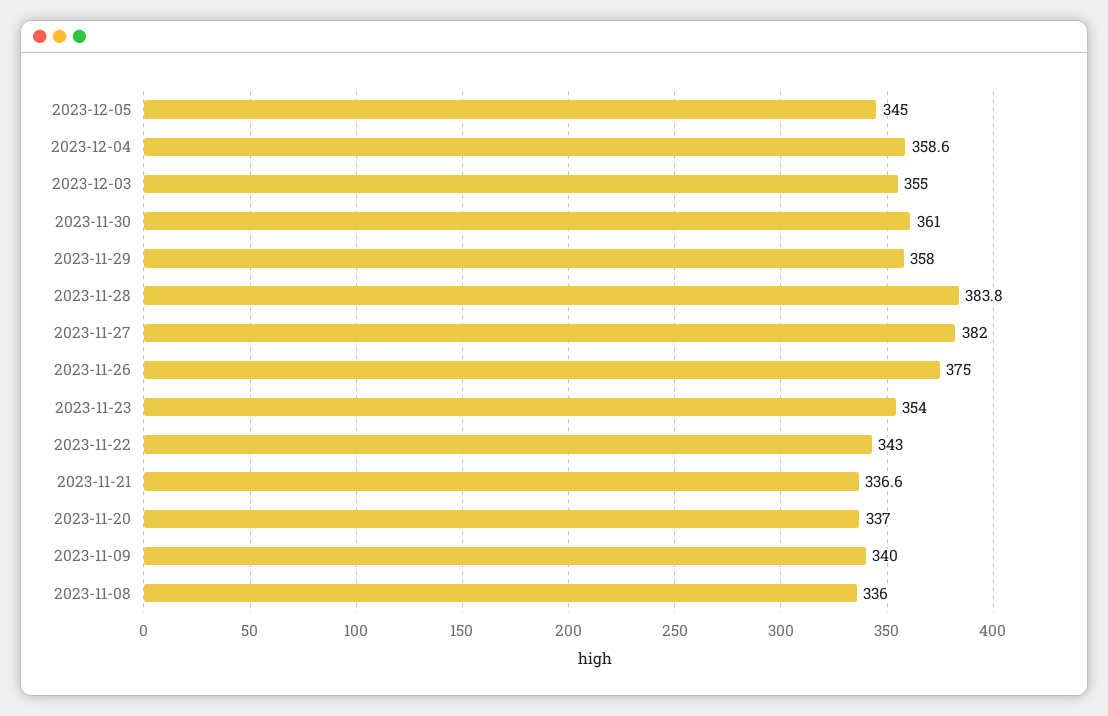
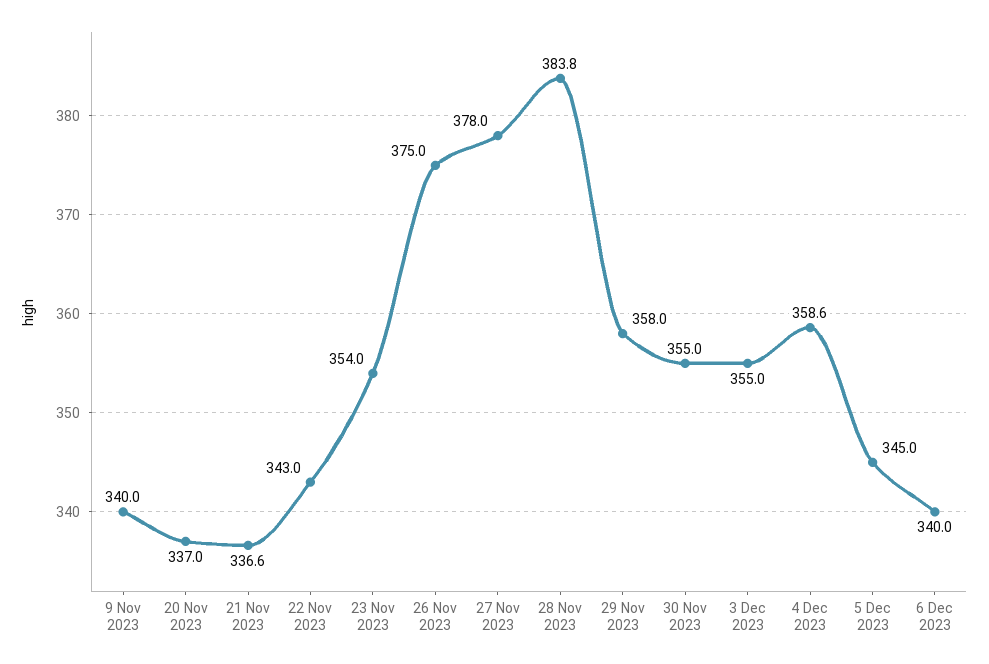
2023-11-30: 361 -> 355
2023-11-27: 382 -> 378
2023-11-08: 336 -> none
6 Dec 2023: none -> 340

